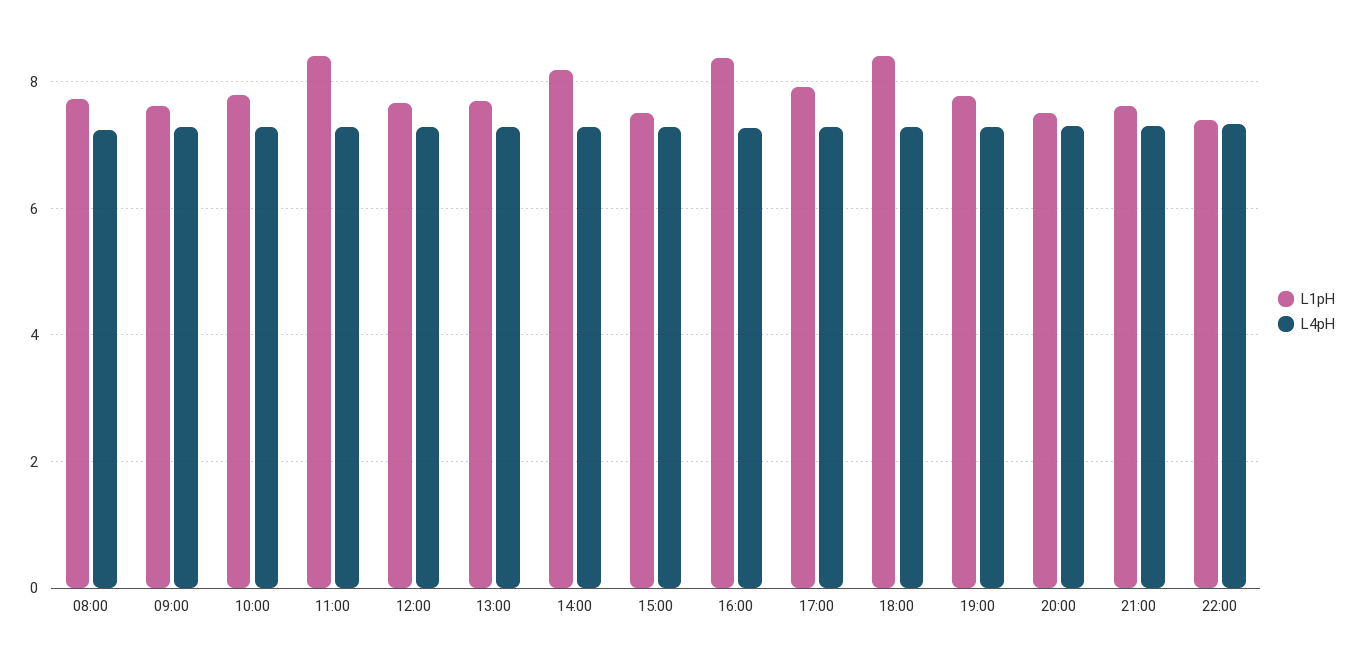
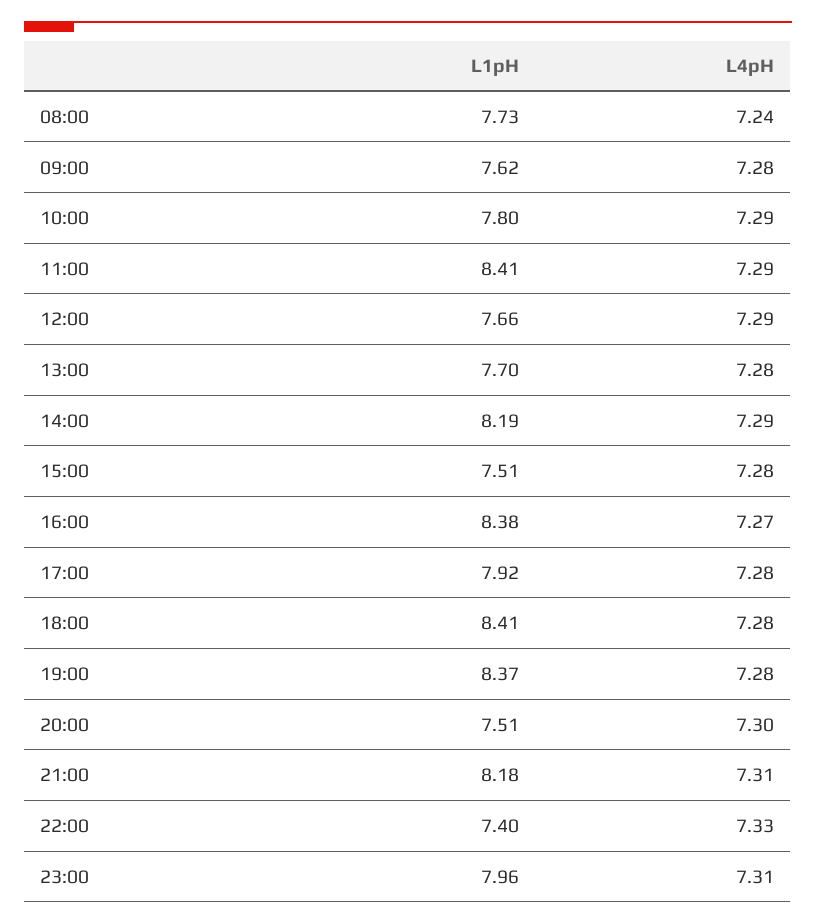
L1pH, 19:00: 7.8 -> 8.37
L1pH, 21:00: 7.6 -> 8.18
L1pH, 23:00: none -> 7.96
L4pH, 23:00: none -> 7.31

